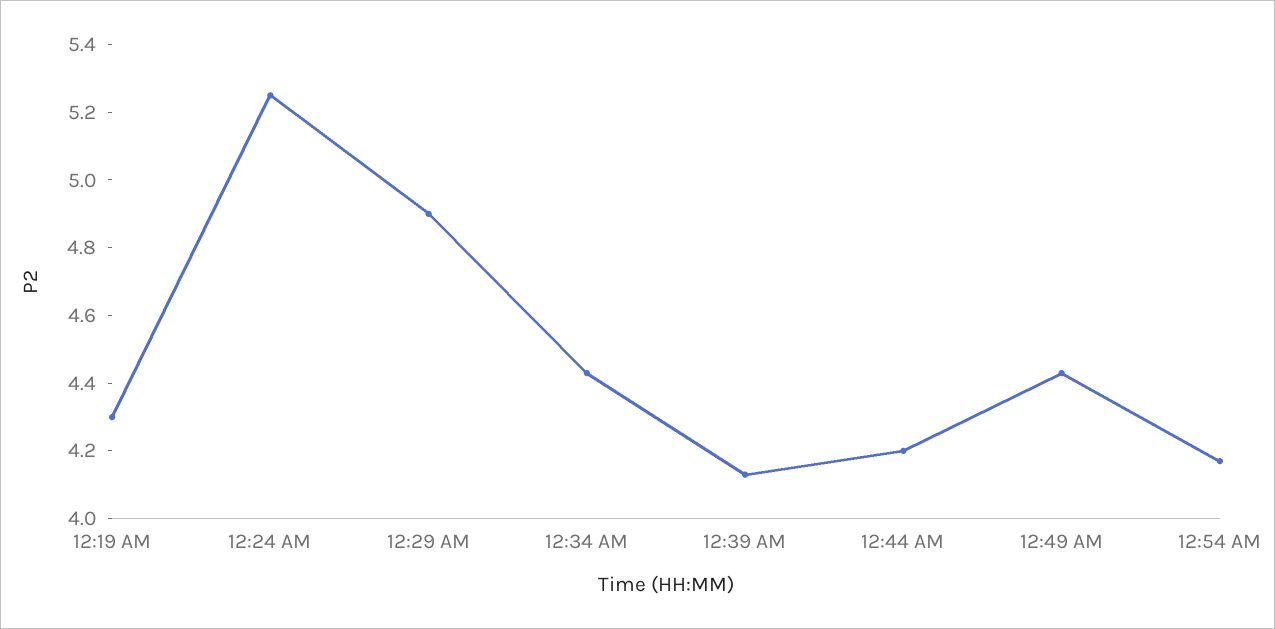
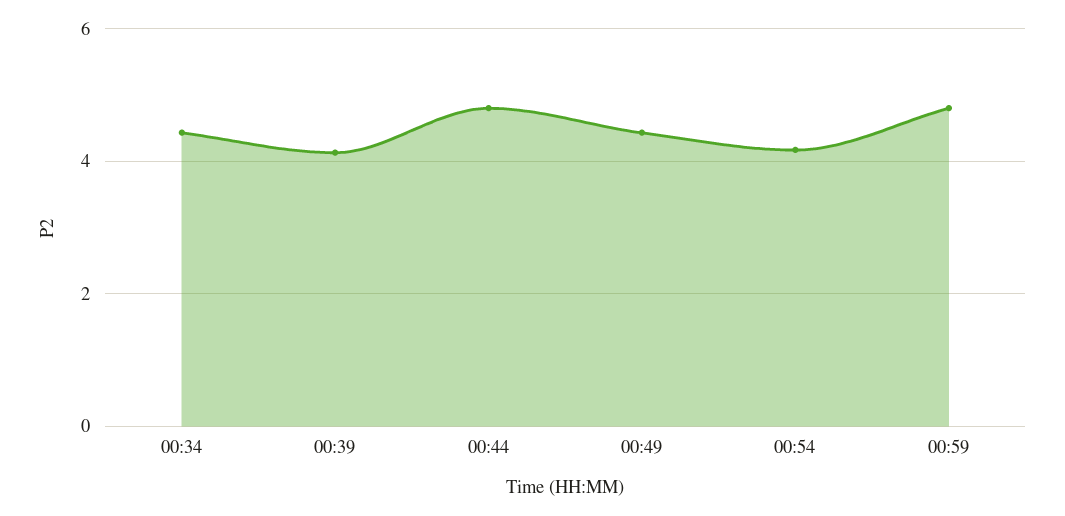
12:19 AM: 4.3 -> none
12:24 AM: 5.25 -> none
12:29 AM: 4.9 -> none
12:44 AM: 4.2 -> 4.8
00:59: none -> 4.8

